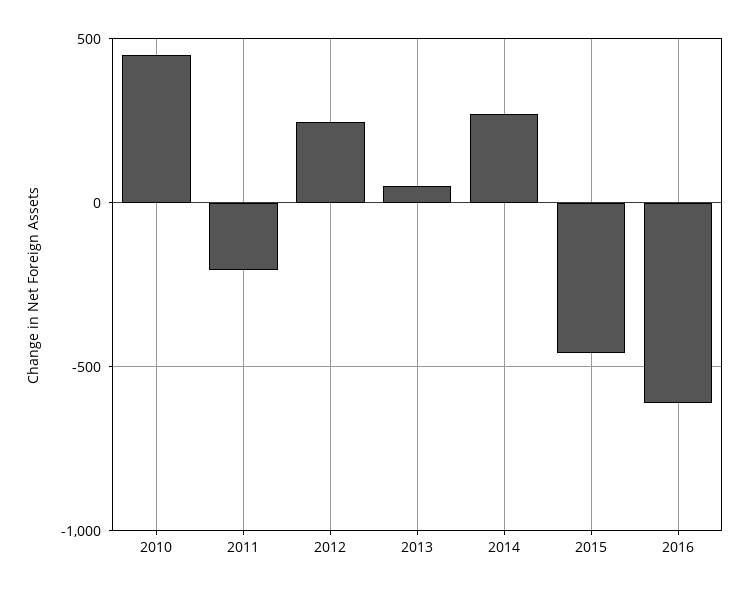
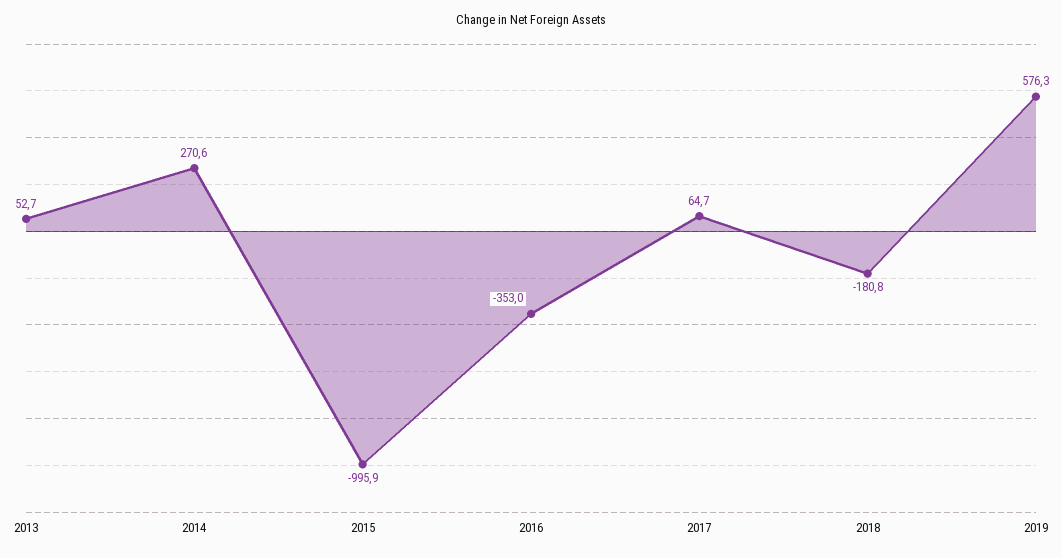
2010: 450 -> none
2011: -200 -> none
2012: 250 -> none
2015: -450 -> -995.9
2016: -600 -> -353
2017: none -> 64.7
2018: none -> -180.8
2019: none -> 576.3

